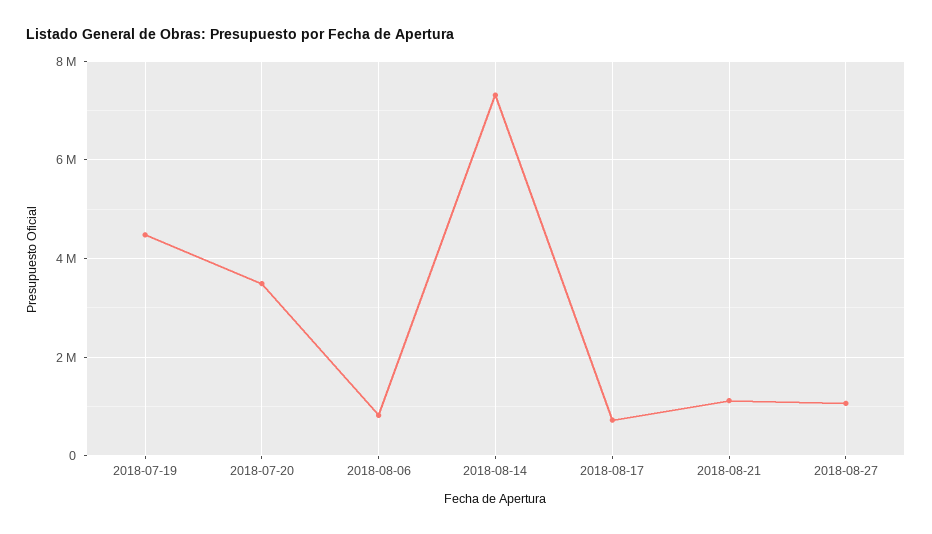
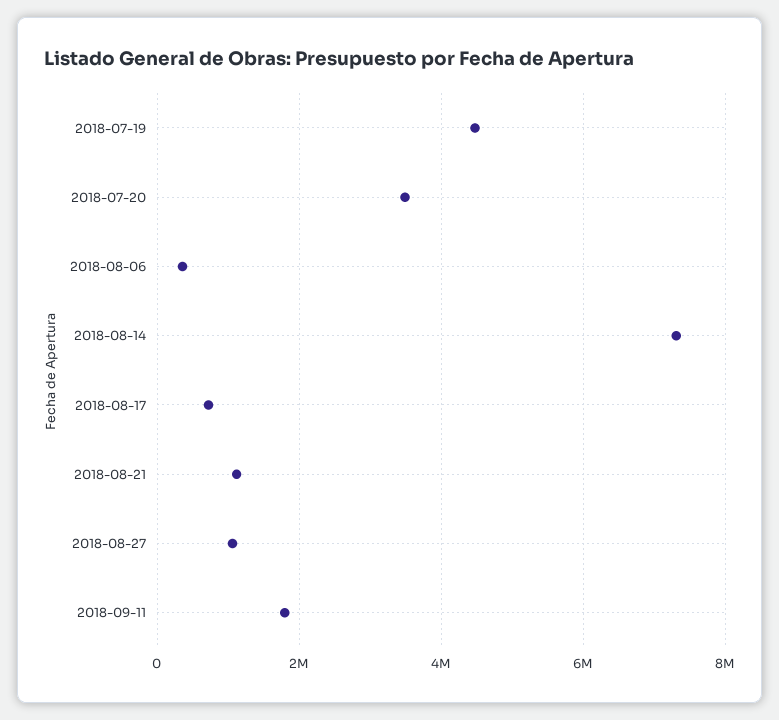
2018-08-06: 800000 -> 400000
2018-09-11: none -> 1800000

